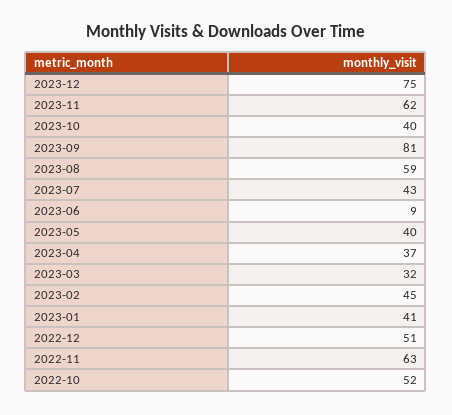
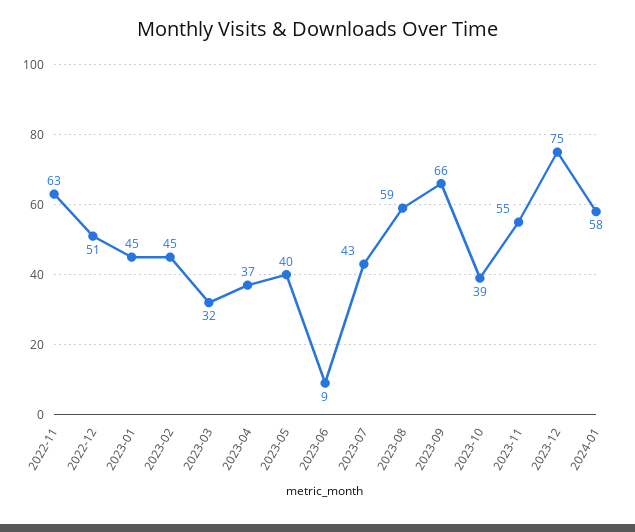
2023-11: 62 -> 55
2023-10: 40 -> 39
2023-09: 81 -> 66
2023-01: 41 -> 45
2022-10: 52 -> none
2024-01: none -> 58

